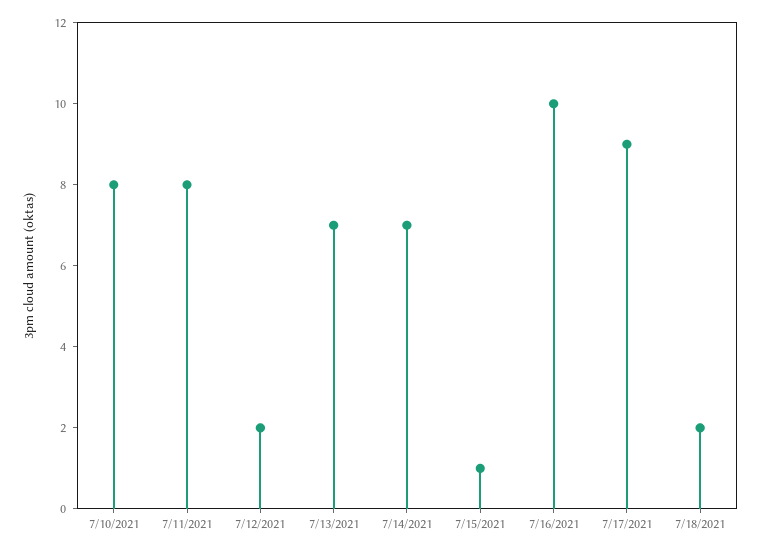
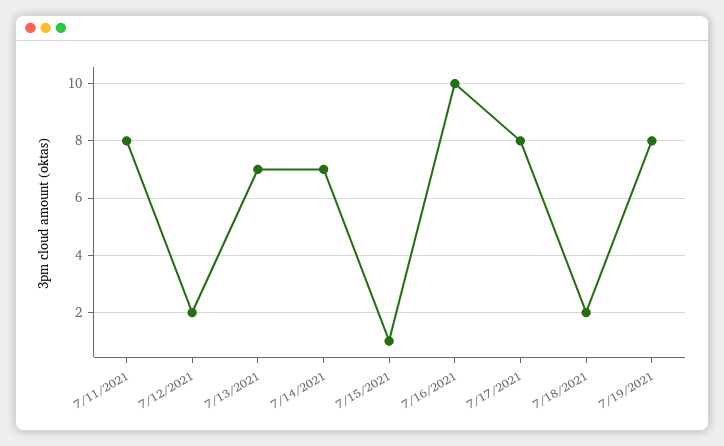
7/10/2021: 8 -> none
7/17/2021: 9 -> 8
7/19/2021: none -> 8

